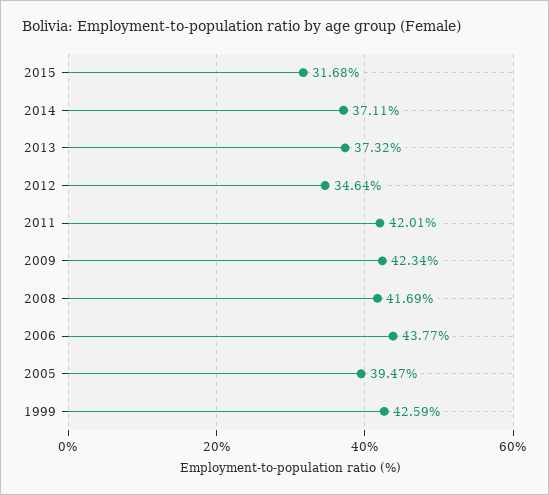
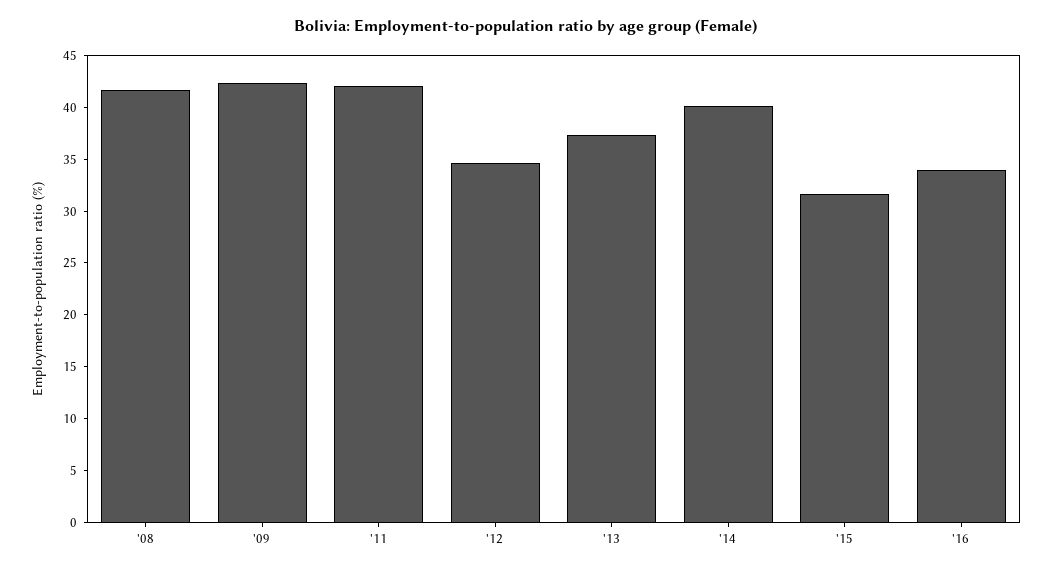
2014: 37.11 -> 40
2006: 43.77 -> none
2005: 39.47 -> none
1999: 42.59 -> none
'16: none -> 34

